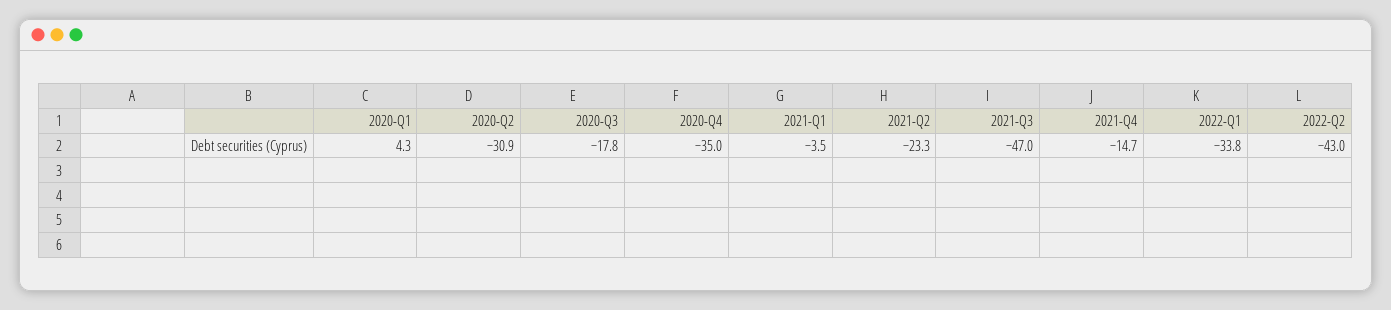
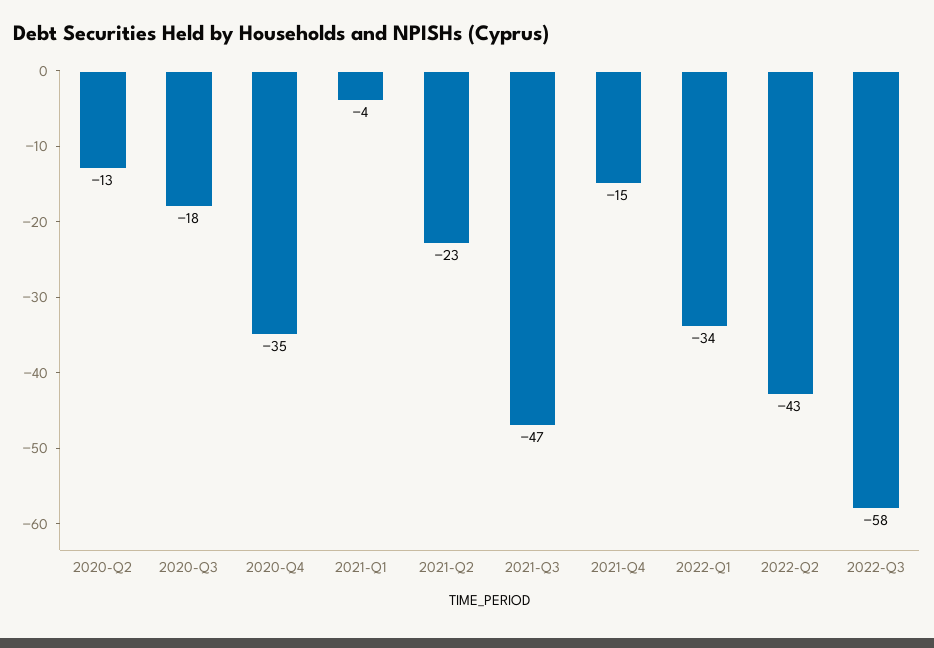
2020-Q1: 4.3 -> none
2020-Q2: -30.9 -> -13
2022-Q3: none -> -58

